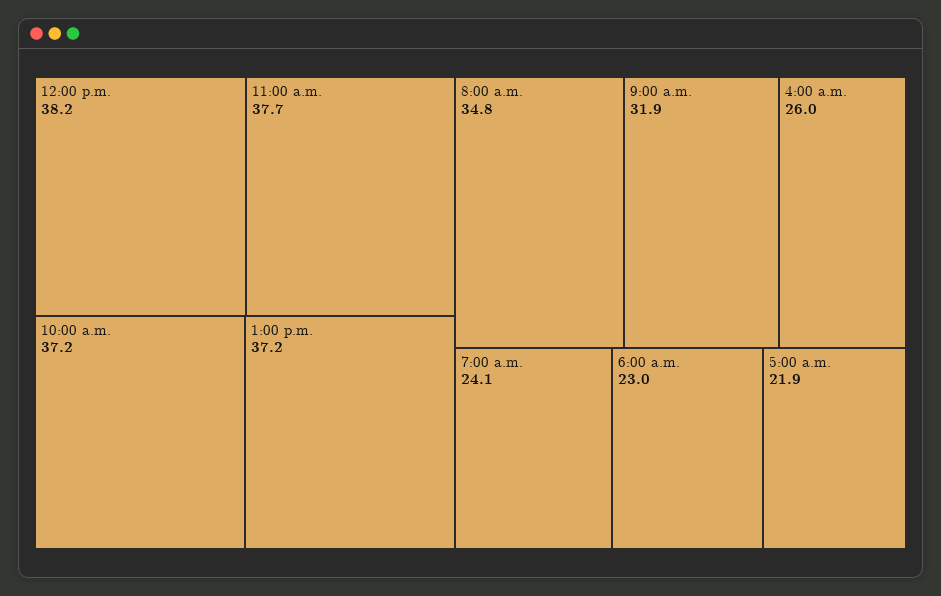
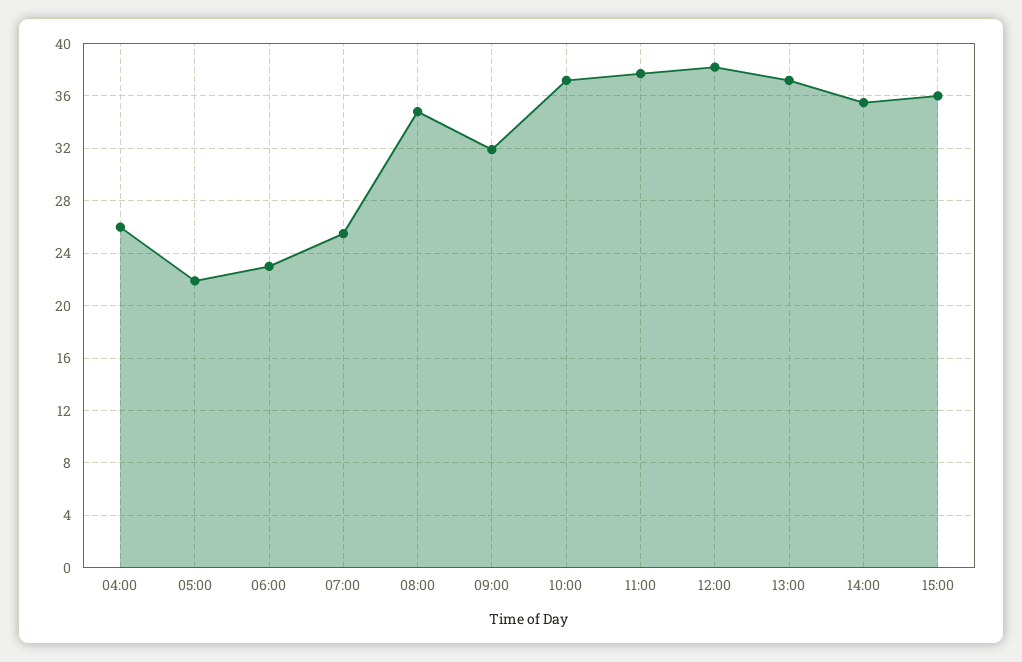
7:00 a.m.: 24.1 -> 25.5
14:00: none -> 35.5
15:00: none -> 36

